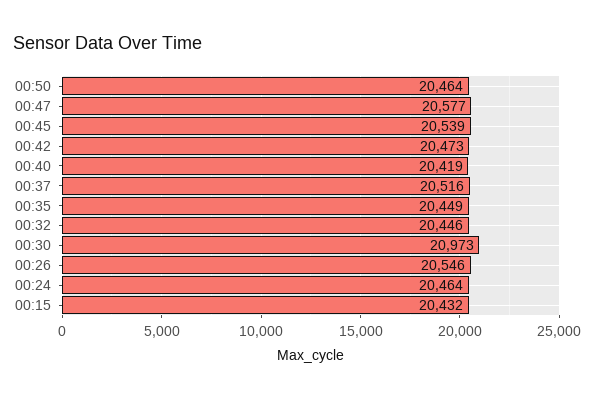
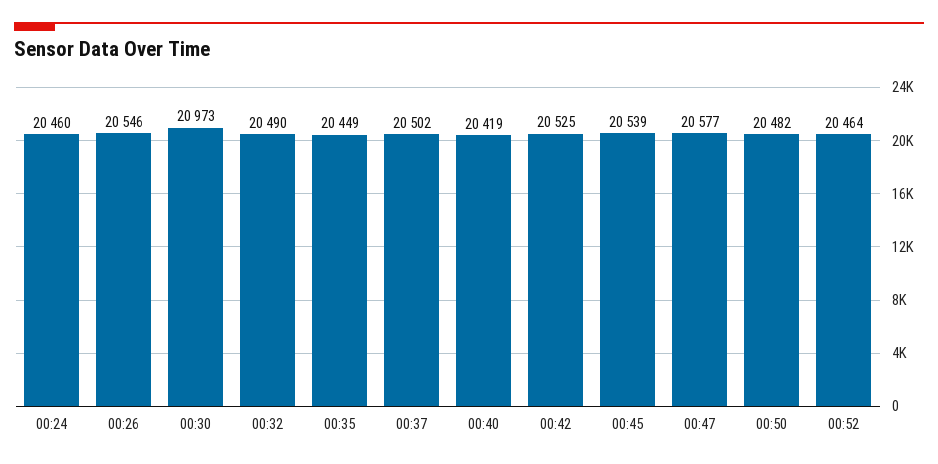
00:50: 20464 -> 20482
00:42: 20473 -> 20525
00:37: 20516 -> 20502
00:32: 20446 -> 20490
00:24: 20464 -> 20460
00:15: 20432 -> none
00:52: none -> 20464

